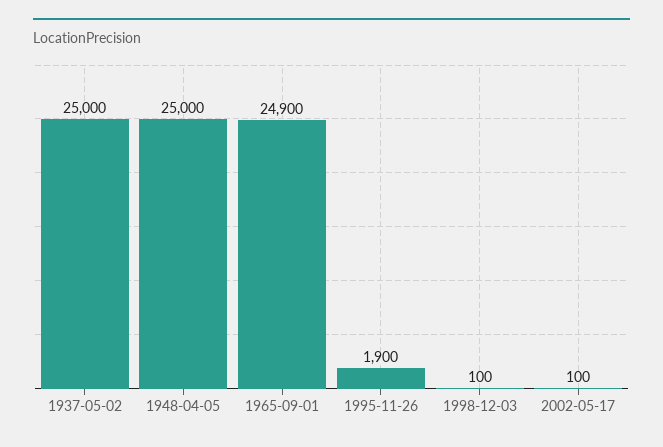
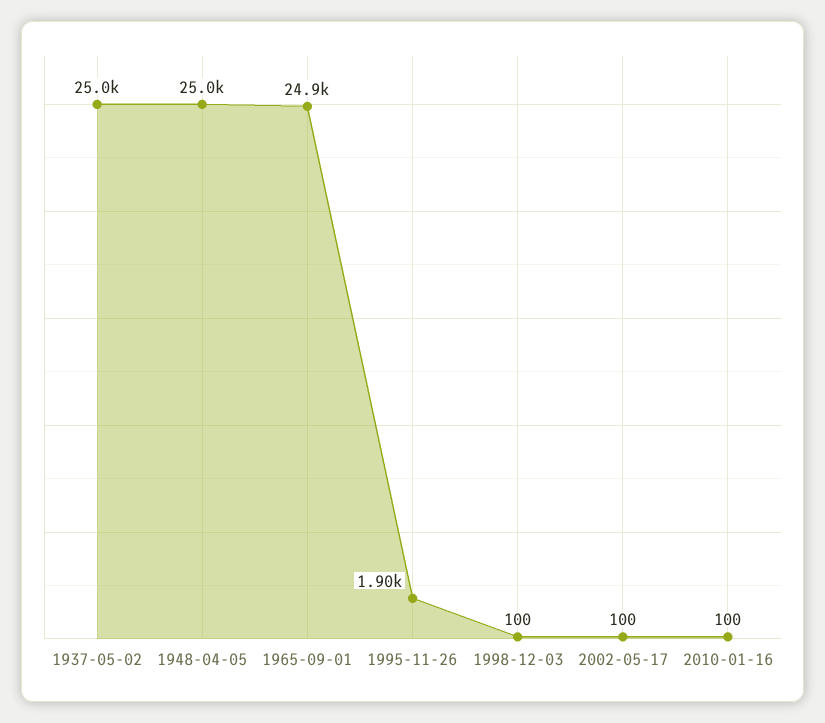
2010-01-16: none -> 100

